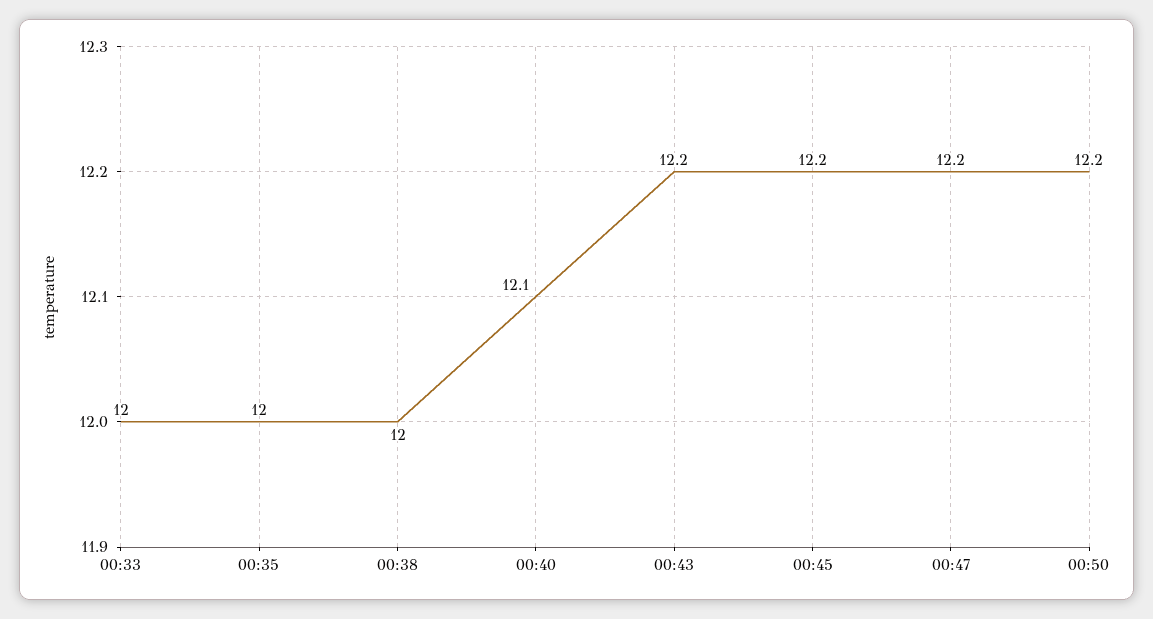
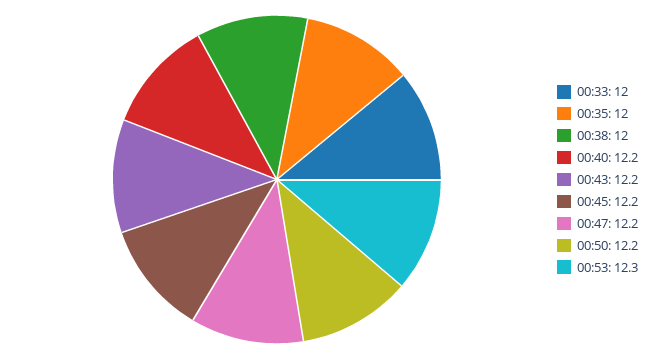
00:40: 12.1 -> 12.2
00:53: none -> 12.3

